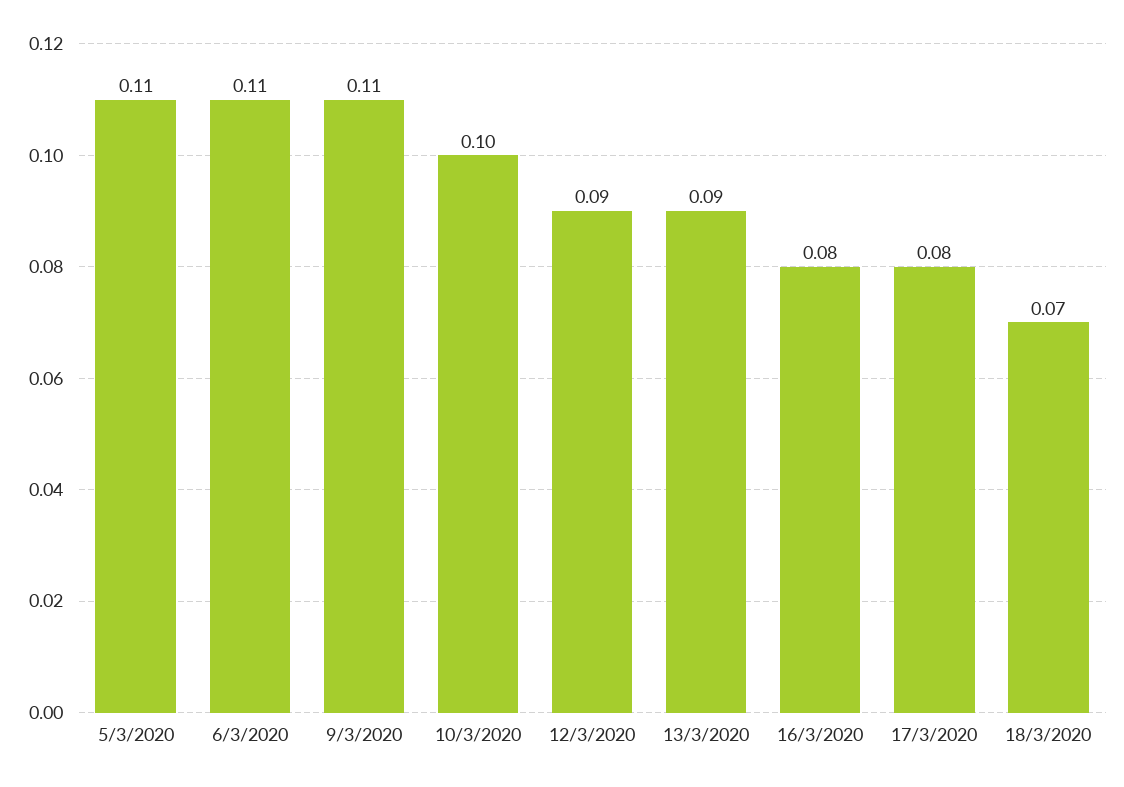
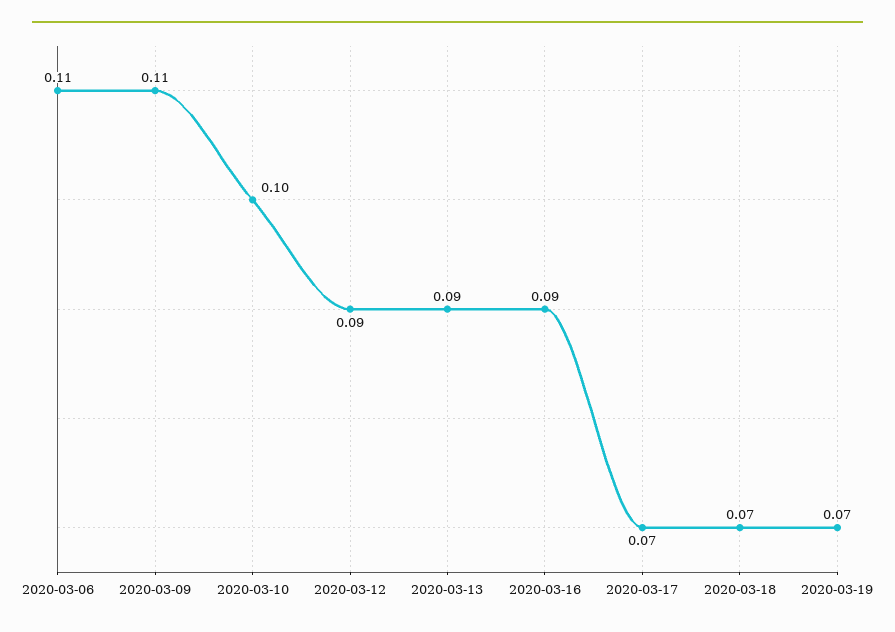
5/3/2020: 0.11 -> none
16/3/2020: 0.08 -> 0.09
17/3/2020: 0.08 -> 0.07
2020-03-19: none -> 0.07

